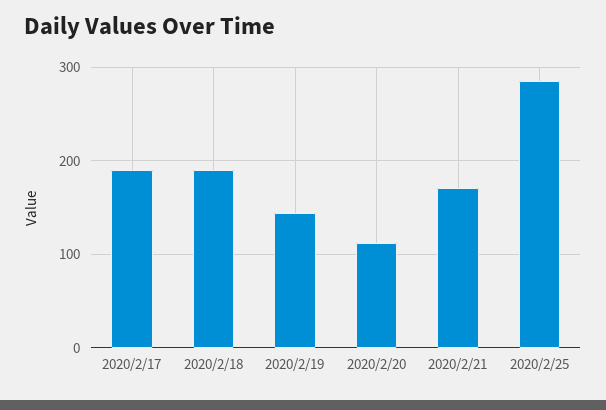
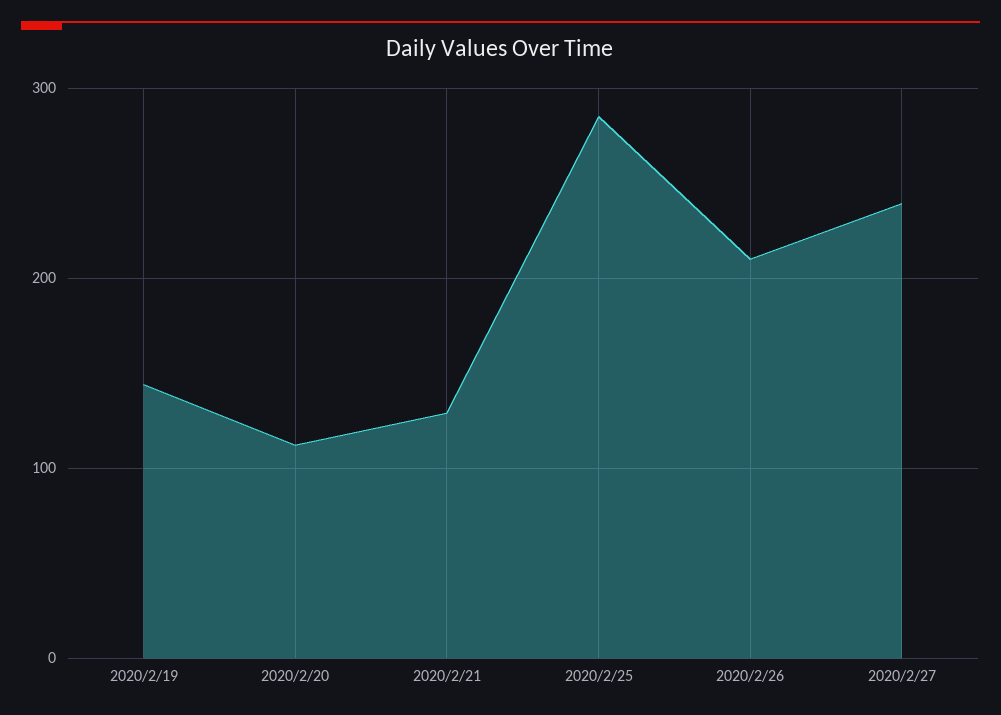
2020/2/17: 190 -> none
2020/2/18: 190 -> none
2020/2/21: 170 -> 130
2020/2/26: none -> 210
2020/2/27: none -> 240

